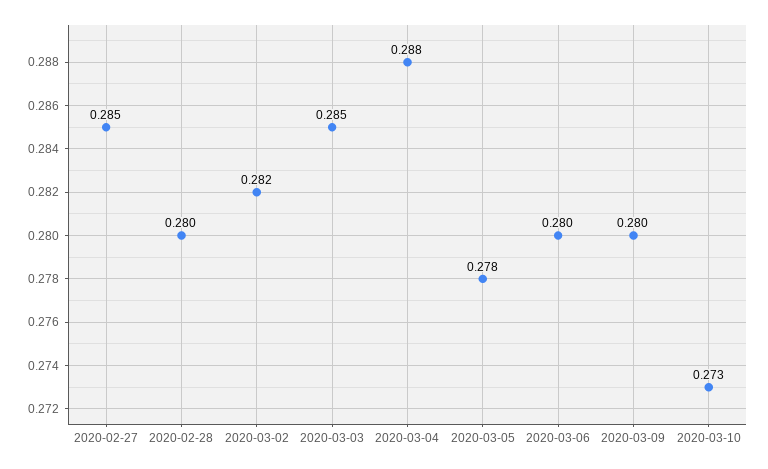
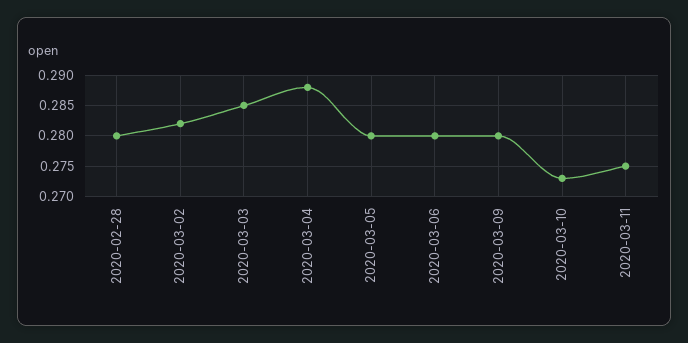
2020-02-27: 0.285 -> none
2020-03-05: 0.278 -> 0.28
2020-03-11: none -> 0.275

